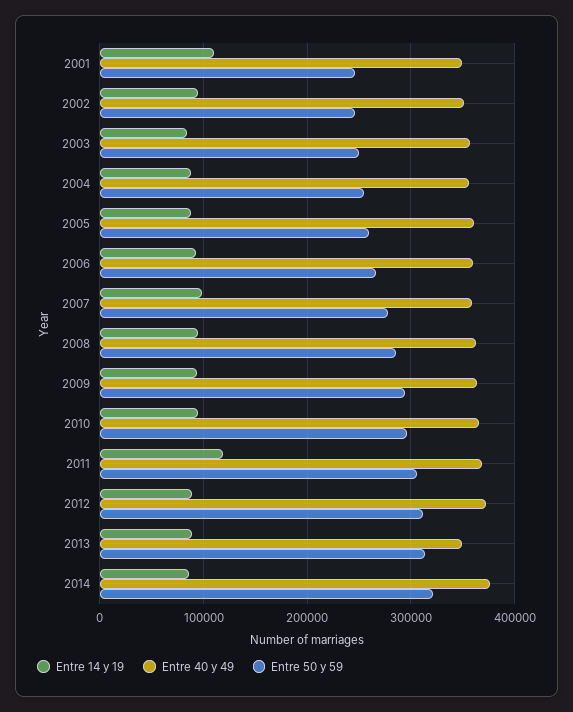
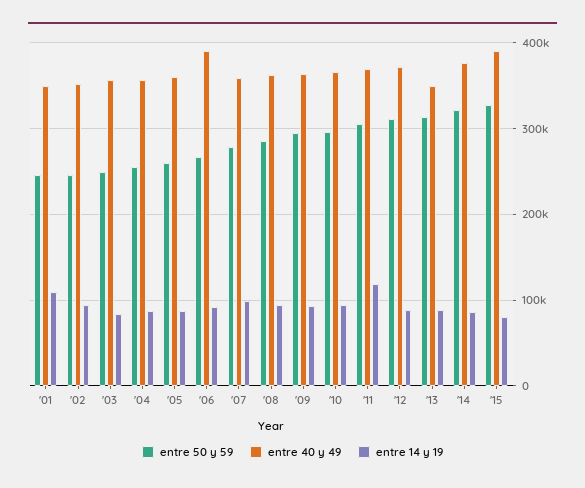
Entre 40 y 49, 2006: 360000 -> 390000
Entre 50 y 59, '15: none -> 330000
Entre 40 y 49, '15: none -> 390000
Entre 14 y 19, '15: none -> 80000

